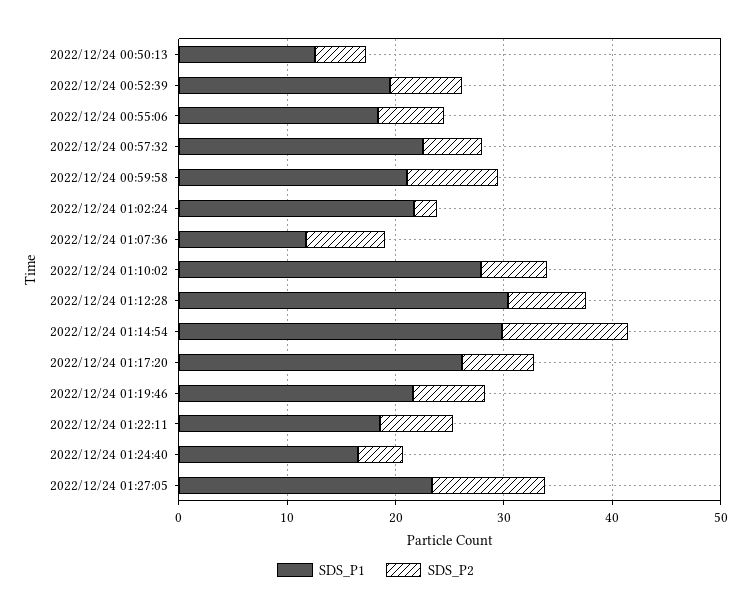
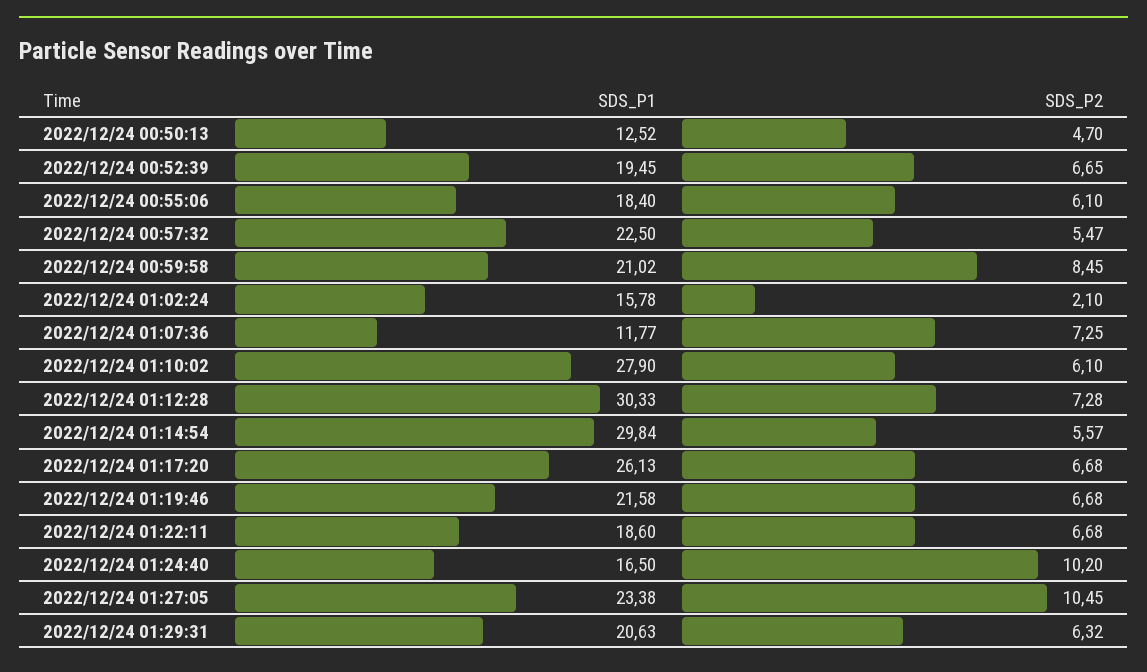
SDS_P1, 2022/12/24 01:02:24: 22 -> 15.78
SDS_P2, 2022/12/24 01:14:54: 12 -> 5.57
SDS_P2, 2022/12/24 01:24:40: 4 -> 10.2
SDS_P1, 2022/12/24 01:29:31: none -> 20.63
SDS_P2, 2022/12/24 01:29:31: none -> 6.32

